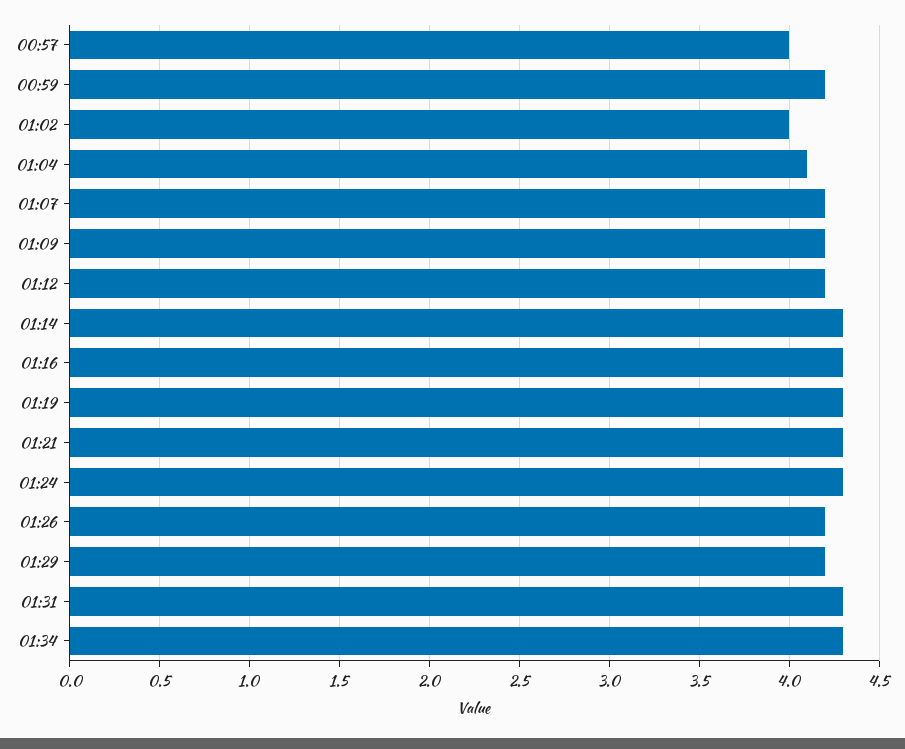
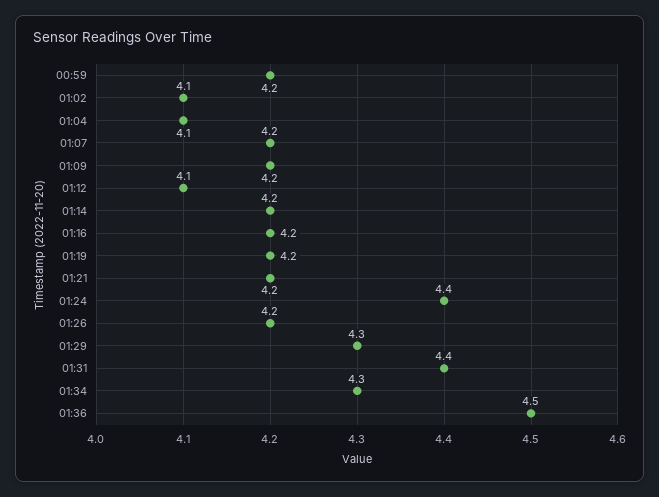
00:57: 4 -> none
01:02: 4 -> 4.1
01:12: 4.2 -> 4.1
01:14: 4.3 -> 4.2
01:16: 4.3 -> 4.2
01:19: 4.3 -> 4.2
01:21: 4.3 -> 4.2
01:24: 4.3 -> 4.4
01:29: 4.2 -> 4.3
01:31: 4.3 -> 4.4
01:36: none -> 4.5

